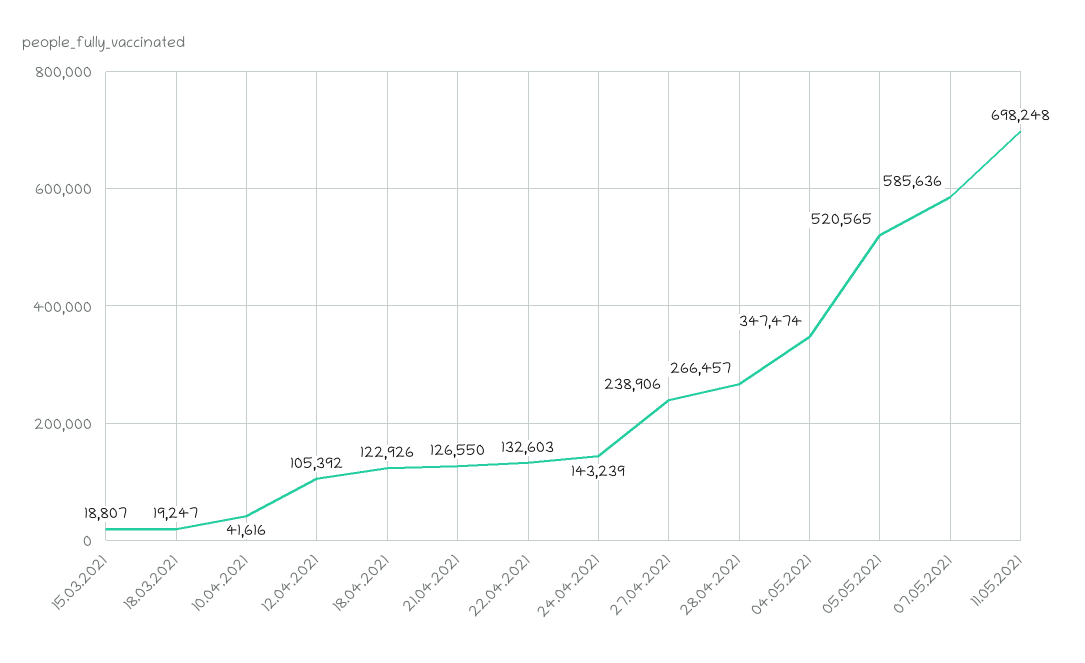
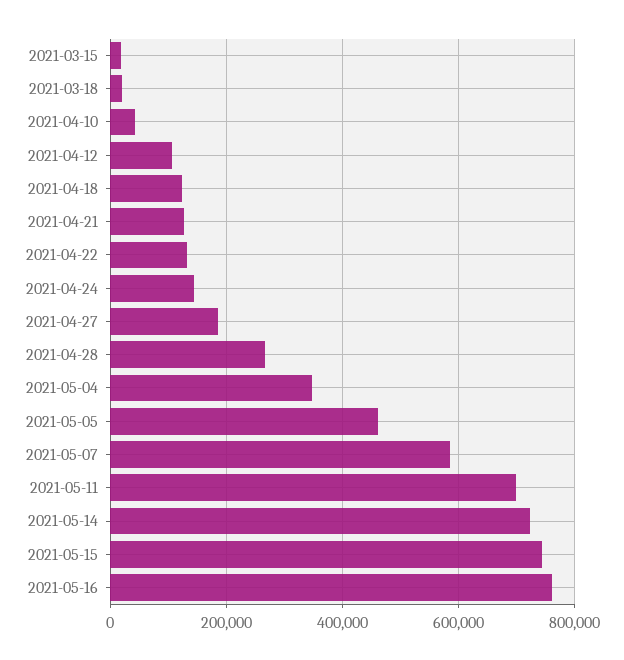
27.04.2021: 238906 -> 180000
05.05.2021: 520565 -> 460000
2021-05-14: none -> 720000
2021-05-15: none -> 740000
2021-05-16: none -> 760000

